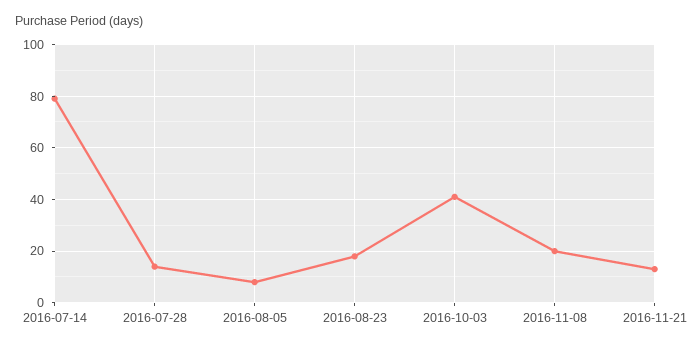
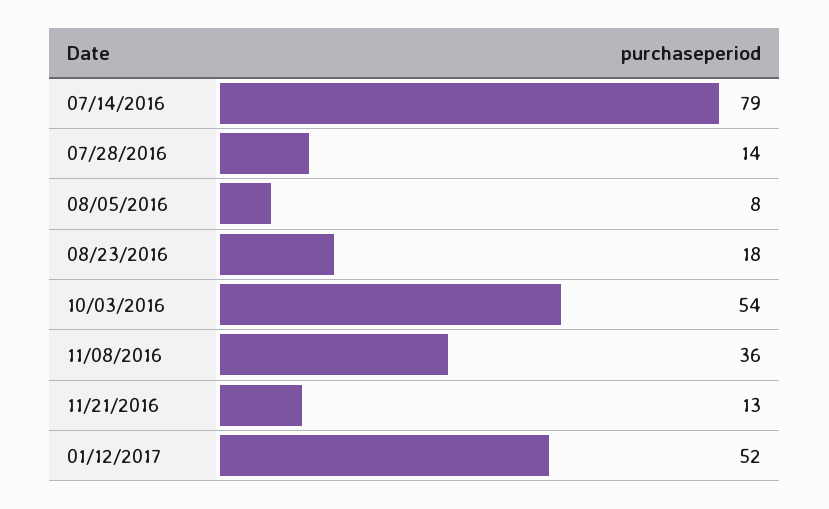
2016-10-03: 40 -> 54
2016-11-08: 20 -> 36
01/12/2017: none -> 52

